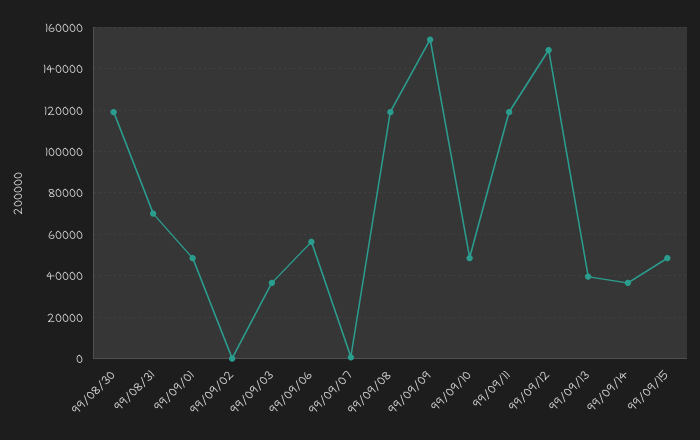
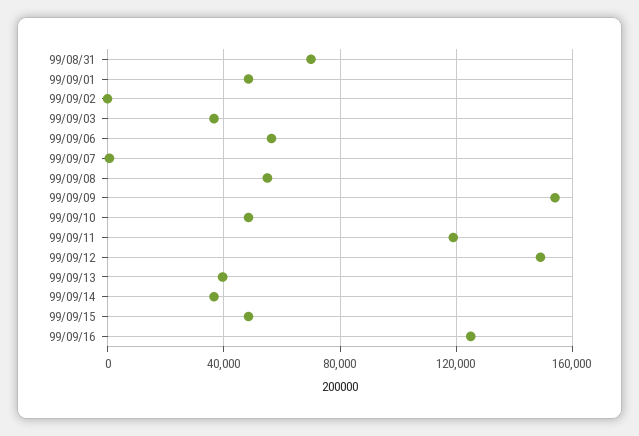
99/08/30: 120000 -> none
99/09/08: 120000 -> 55000
99/09/16: none -> 125000

